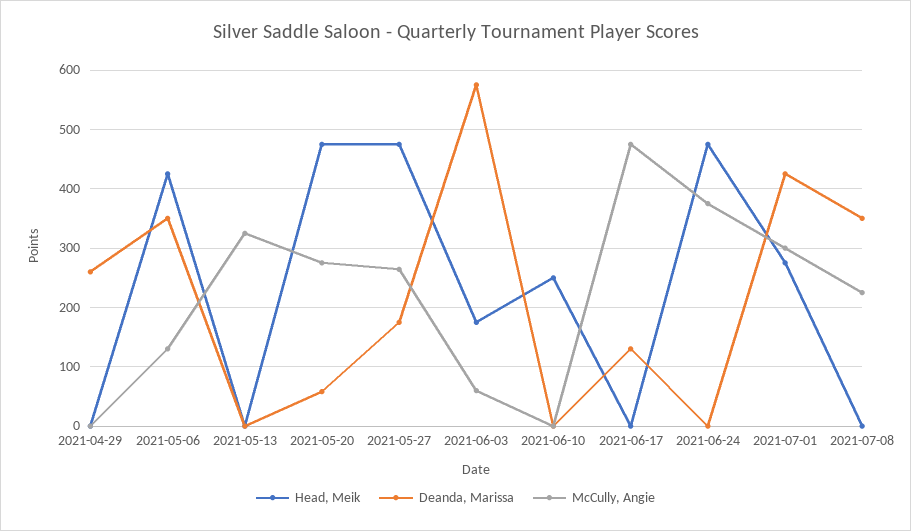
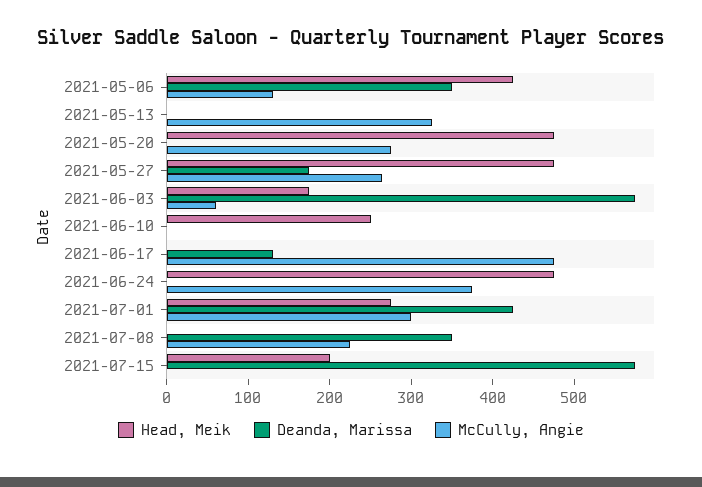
Head, Meik, 2021-04-29: 0 -> none
Deanda, Marissa, 2021-04-29: 260 -> none
McCully, Angie, 2021-04-29: 0 -> none
Deanda, Marissa, 2021-05-20: 60 -> 0
Head, Meik, 2021-07-15: none -> 200
Deanda, Marissa, 2021-07-15: none -> 580
McCully, Angie, 2021-07-15: none -> 0

